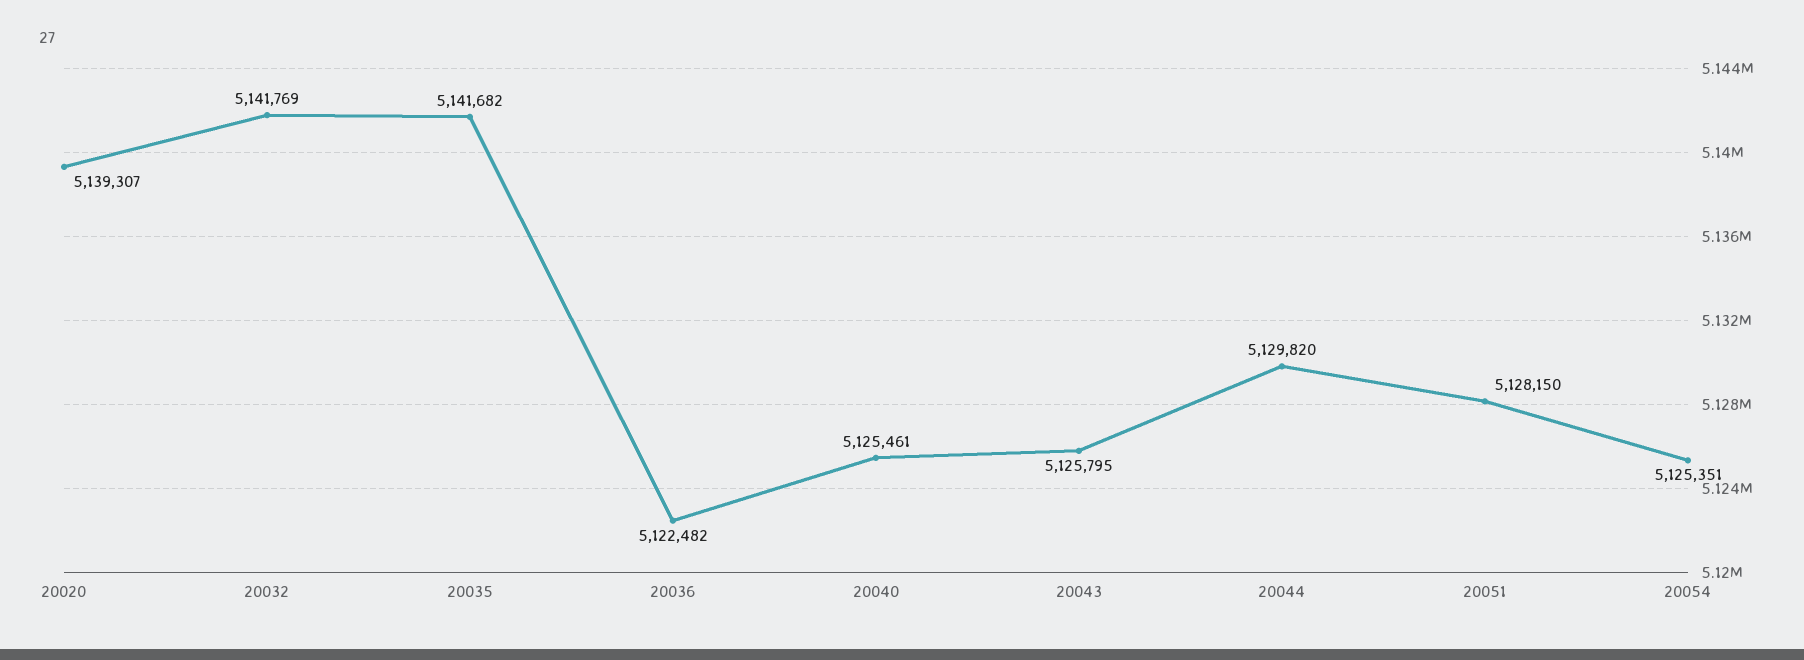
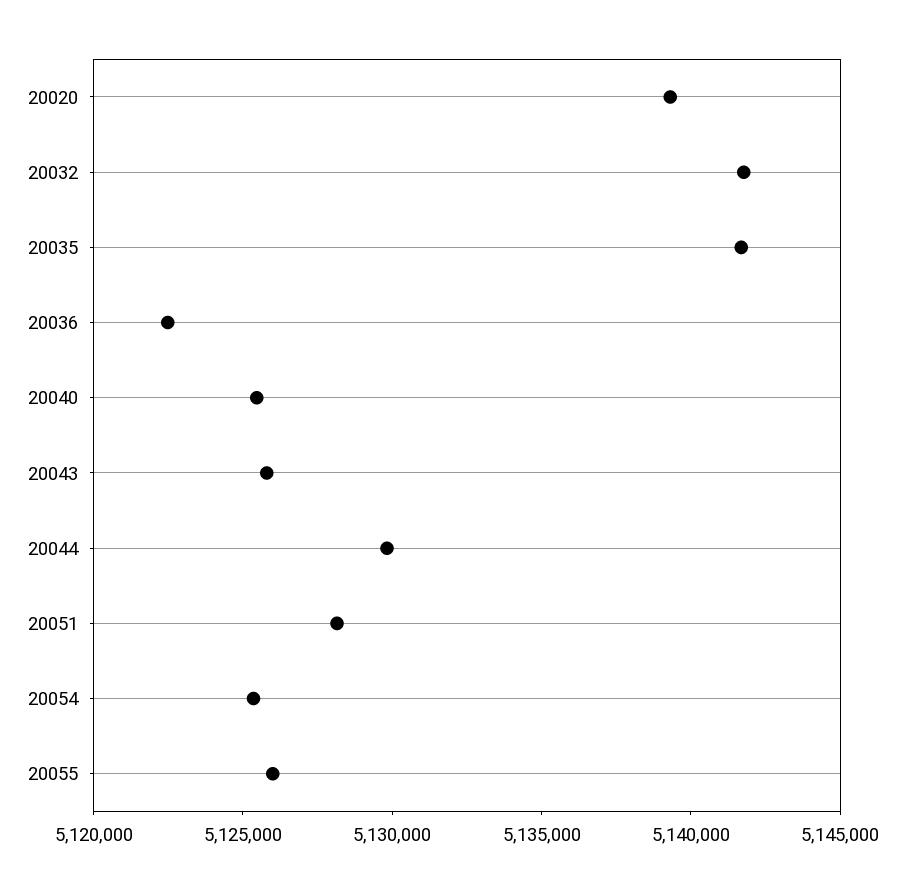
20055: none -> 5126000

